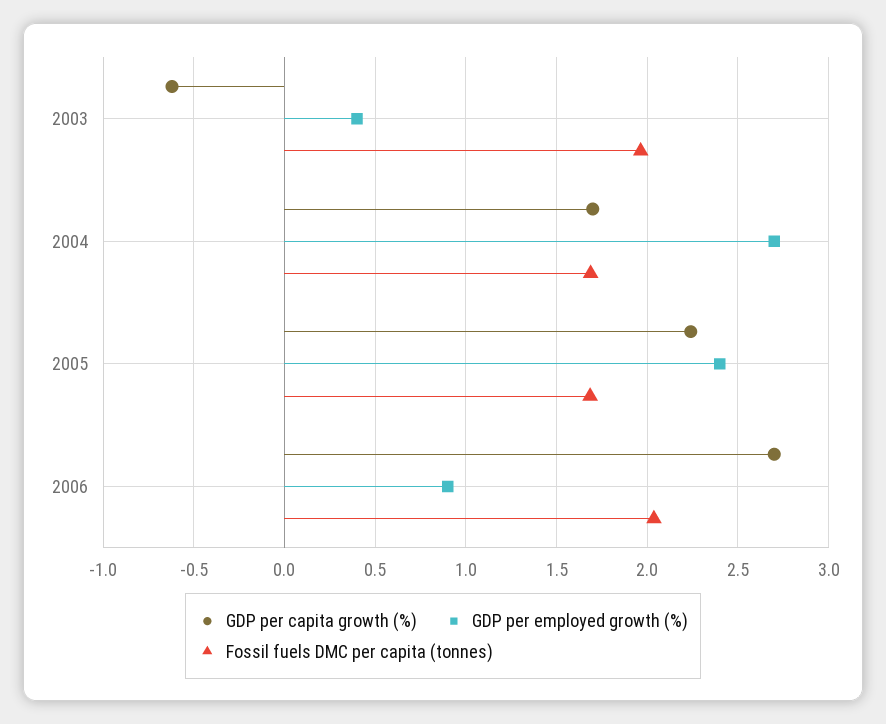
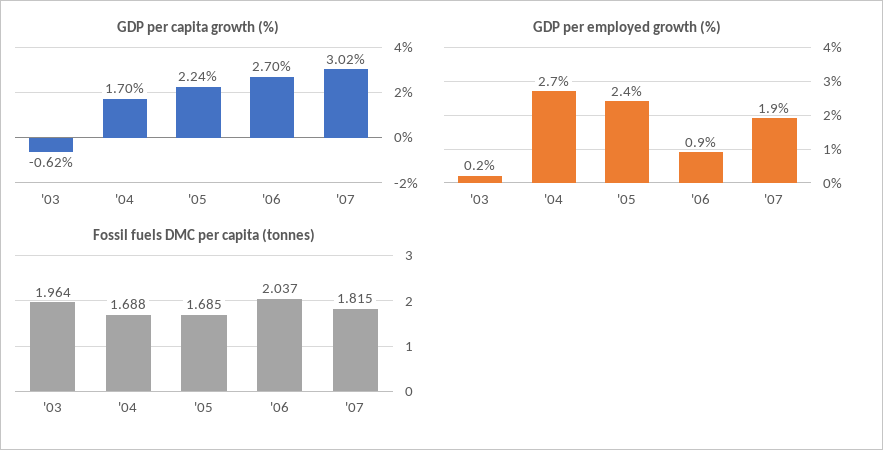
GDP per employed growth (%), 2003: 0.4 -> 0.2
GDP per capita growth (%), '07: none -> 3.02
GDP per employed growth (%), '07: none -> 1.9
Fossil fuels DMC per capita (tonnes), '07: none -> 1.815

